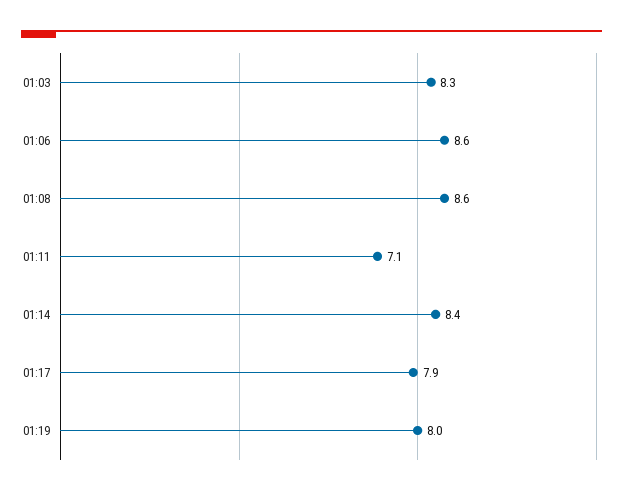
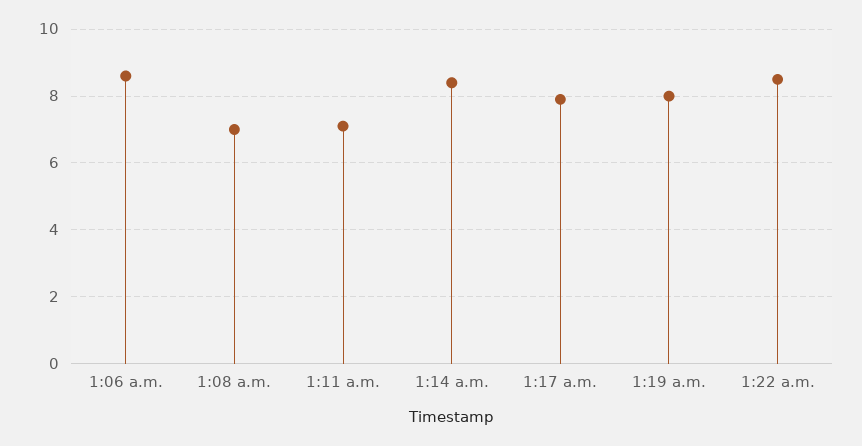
01:03: 8.3 -> none
01:08: 8.6 -> 7
1:22 a.m.: none -> 8.5

